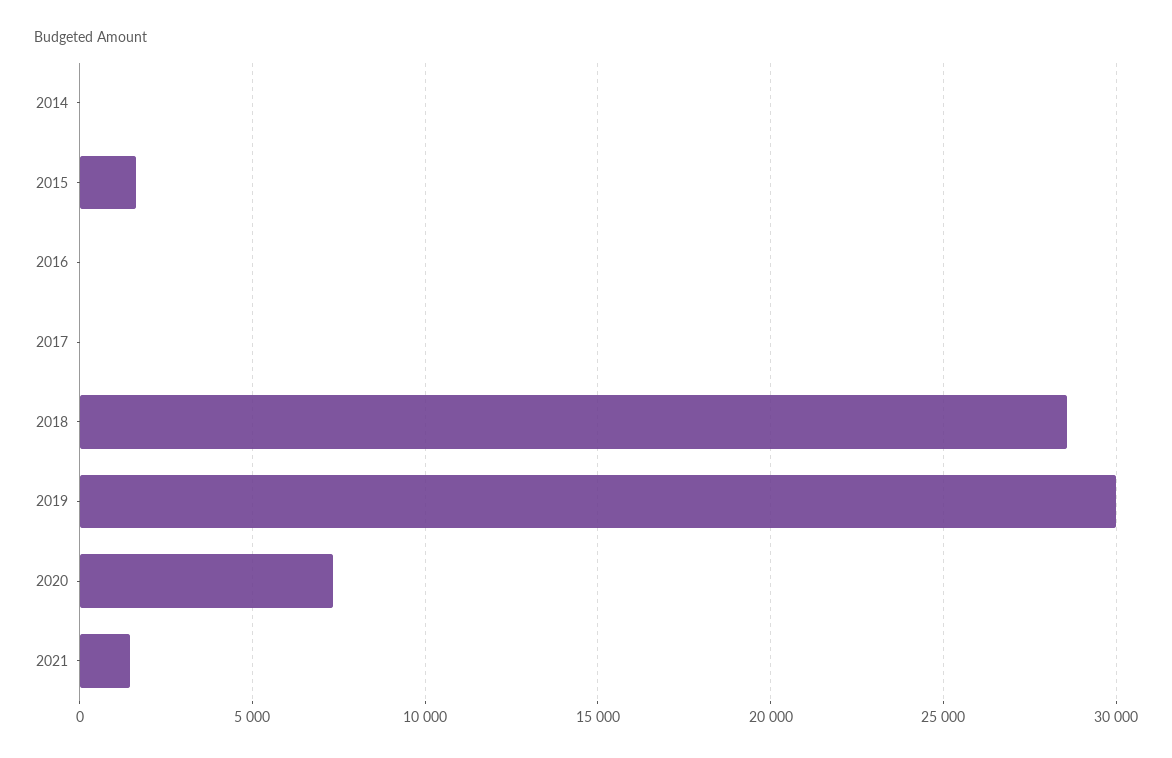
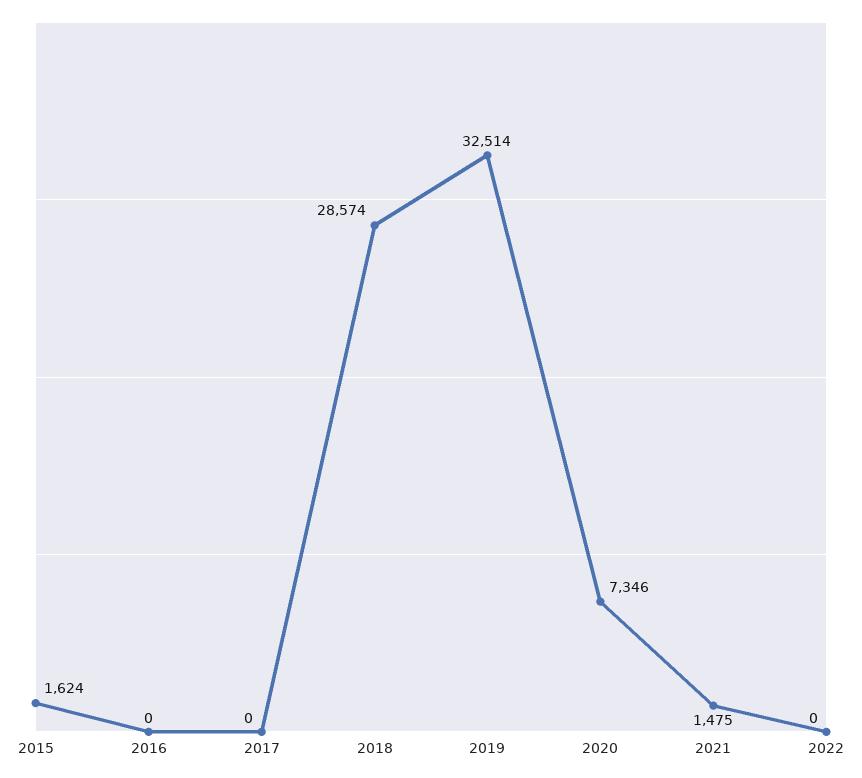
2014: 0 -> none
2019: 30000 -> 32514
2022: none -> 0

